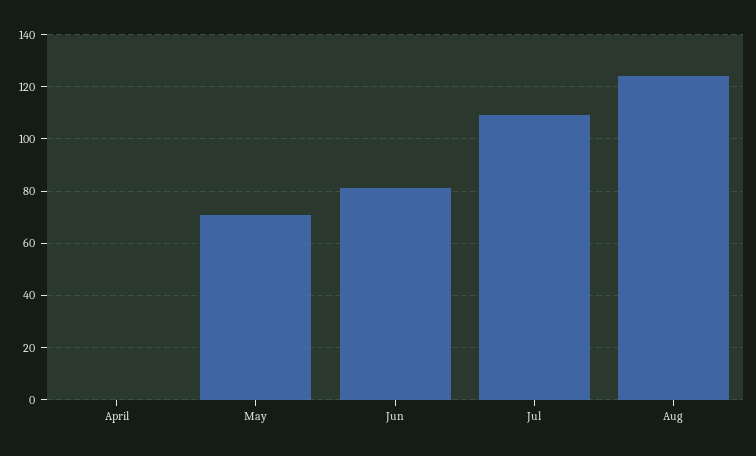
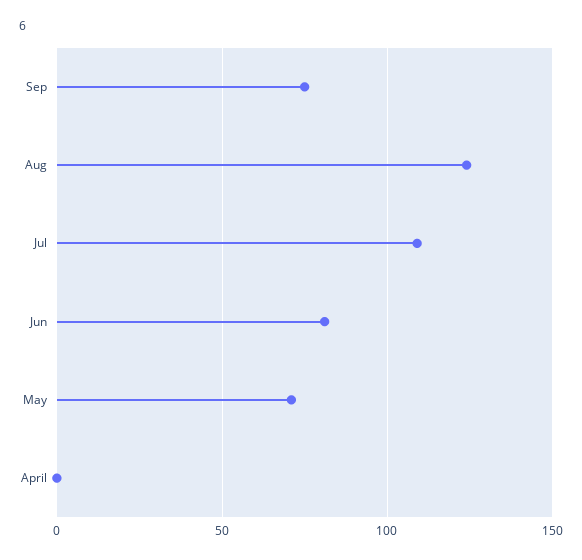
Sep: none -> 75

